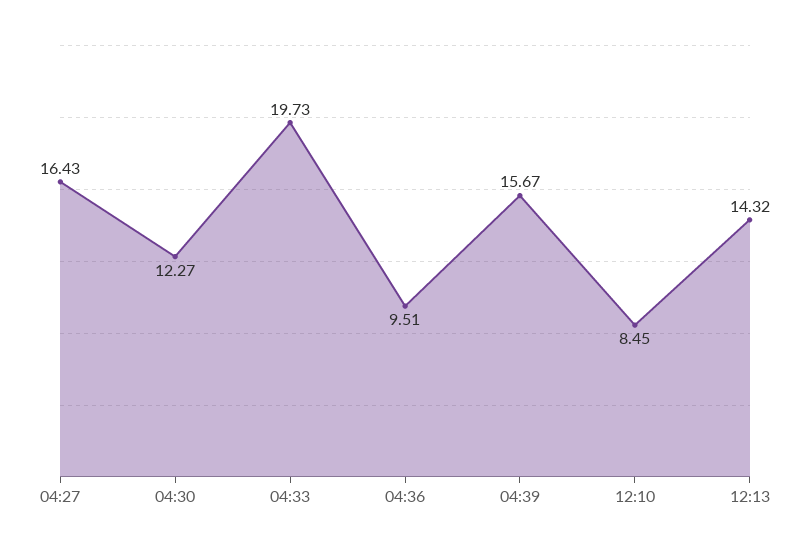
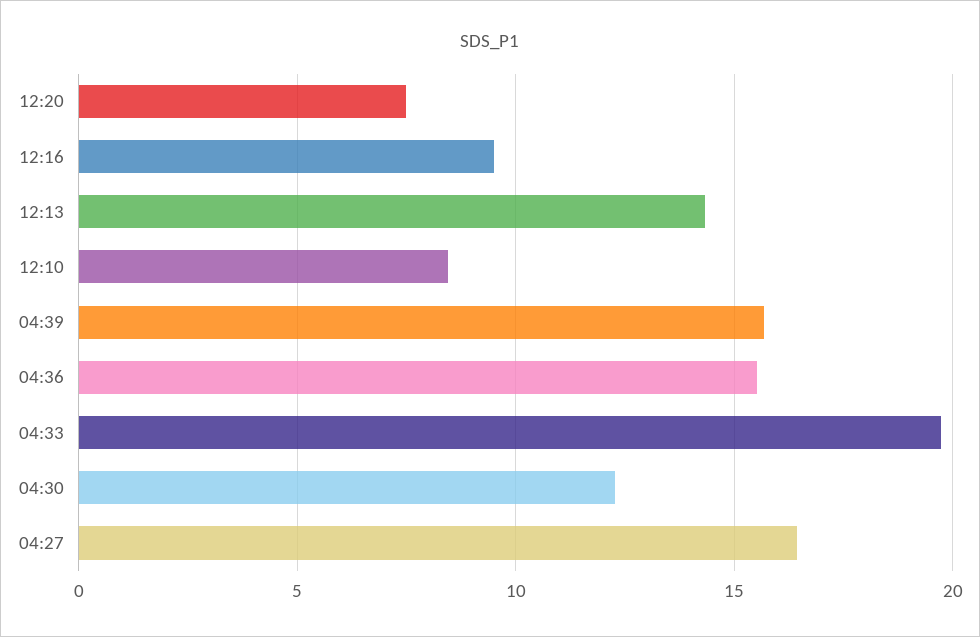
04:36: 9.51 -> 15.5
12:20: none -> 7.5
12:16: none -> 9.5

